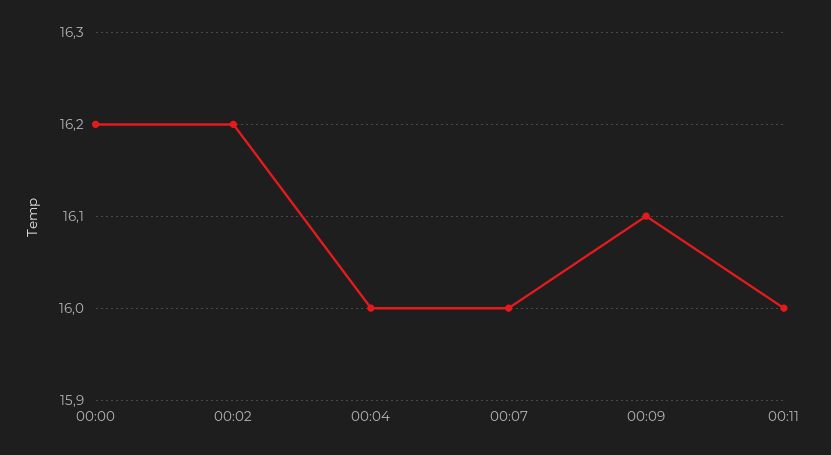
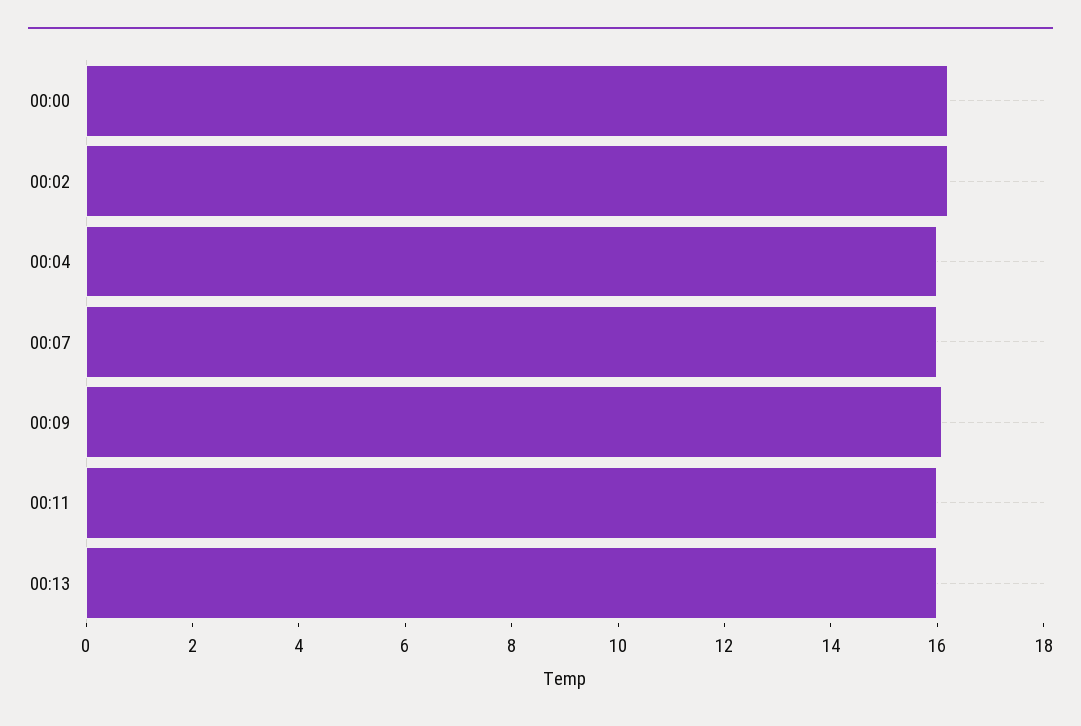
00:13: none -> 16

